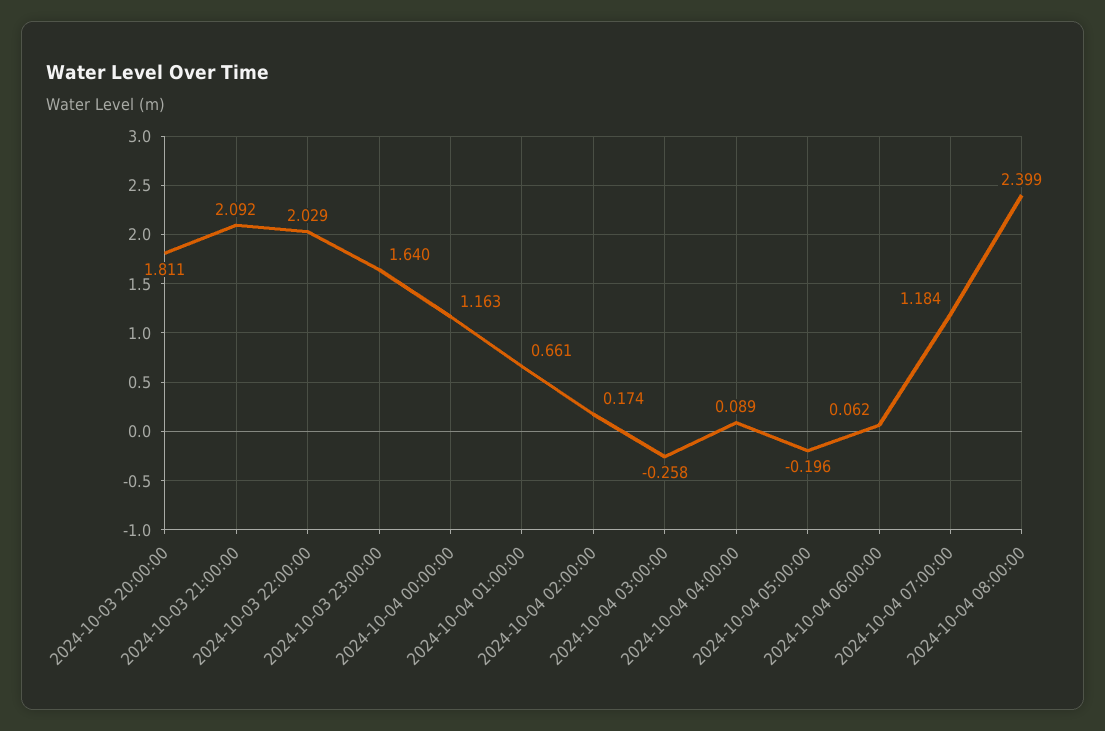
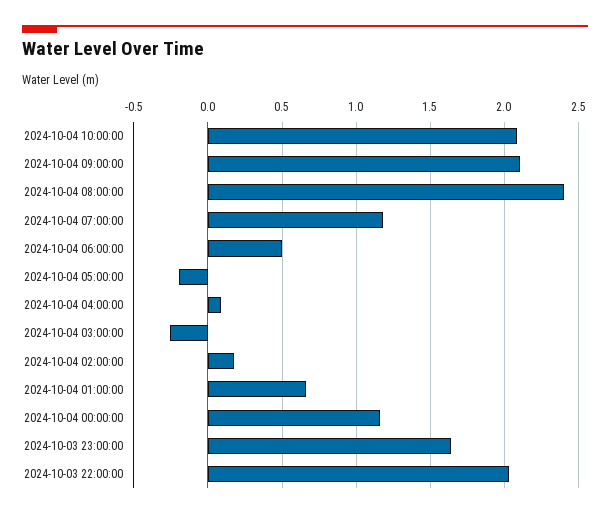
2024-10-03 20:00:00: 1.811 -> none
2024-10-03 21:00:00: 2.092 -> none
2024-10-04 06:00:00: 0.062 -> 0.5
2024-10-04 10:00:00: none -> 2.1
2024-10-04 09:00:00: none -> 2.1

